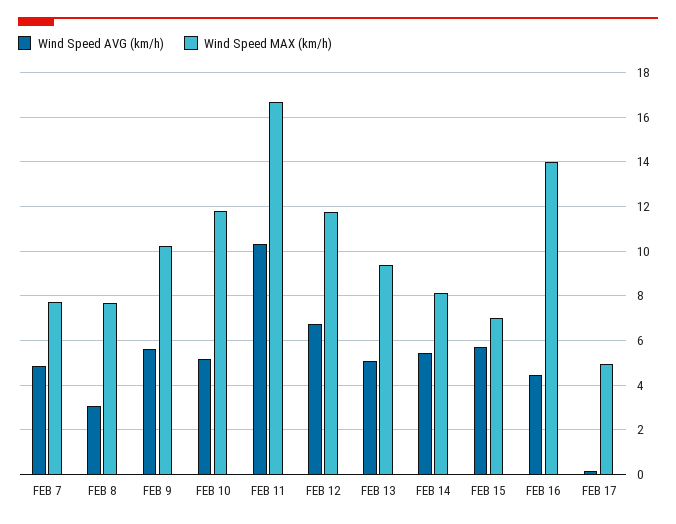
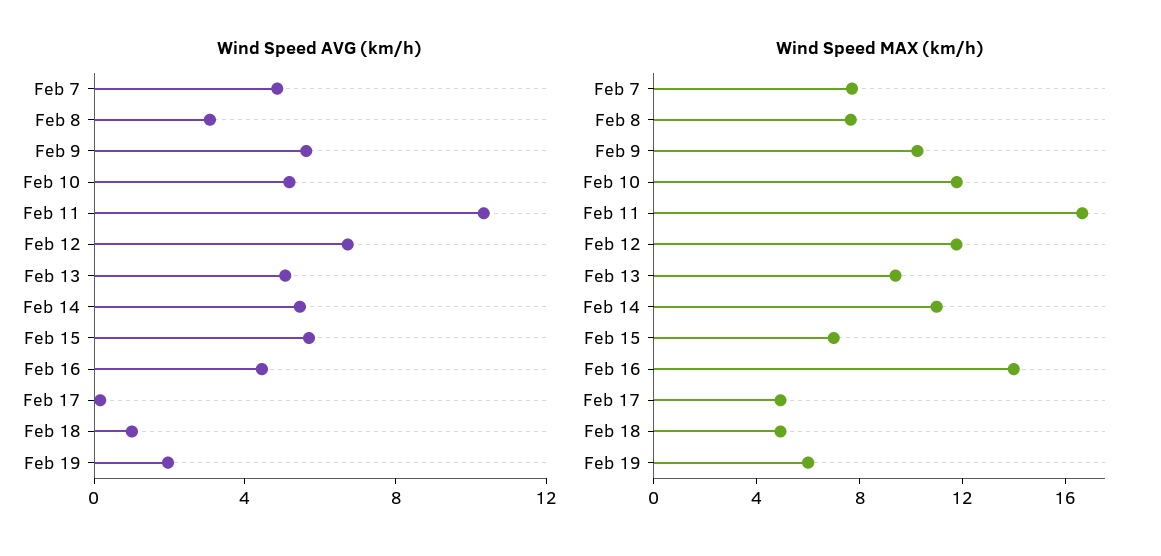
Wind Speed MAX (km/h), FEB 14: 8 -> 11
Wind Speed AVG (km/h), Feb 18: none -> 1
Wind Speed AVG (km/h), Feb 19: none -> 2
Wind Speed MAX (km/h), Feb 18: none -> 5
Wind Speed MAX (km/h), Feb 19: none -> 6

